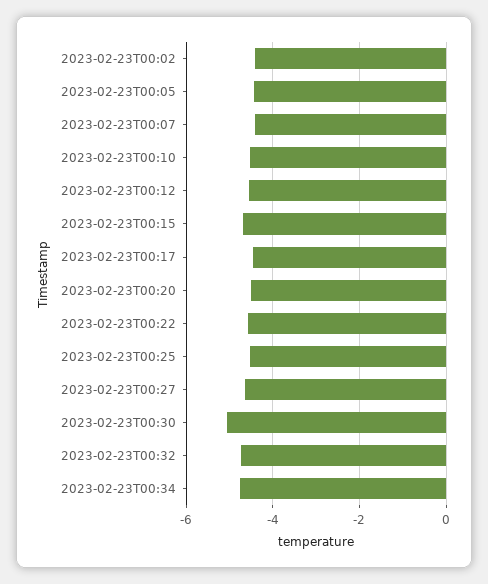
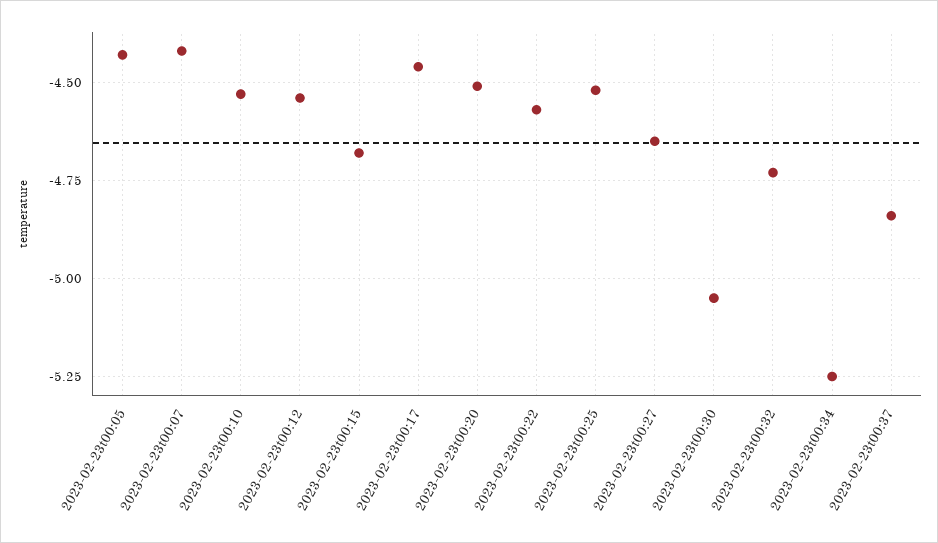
2023-02-23T00:02: -4.4 -> none
2023-02-23T00:34: -4.8 -> -5.25
2023-02-23t00:37: none -> -4.85

